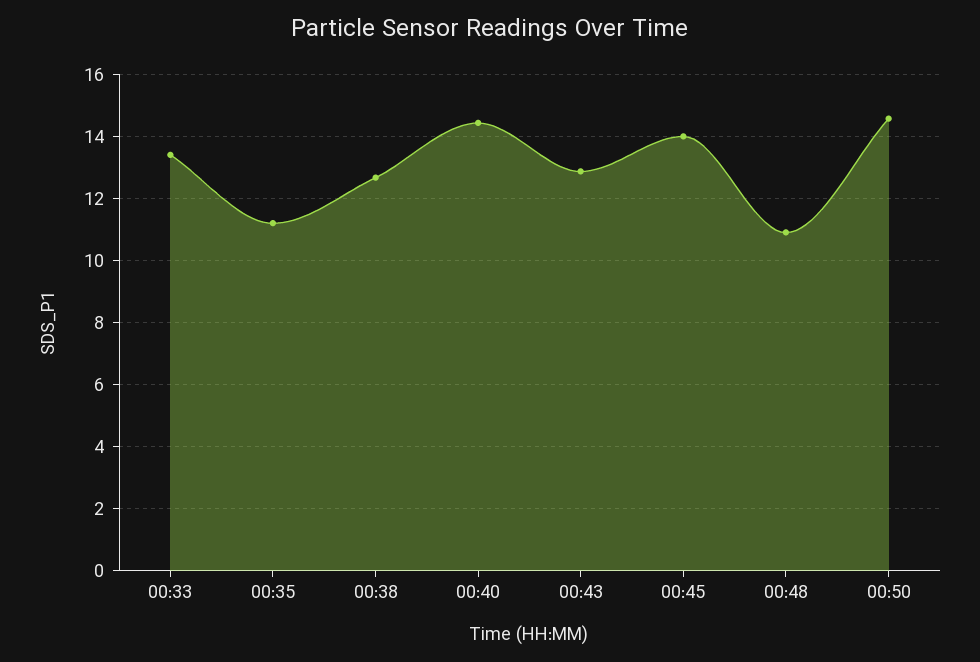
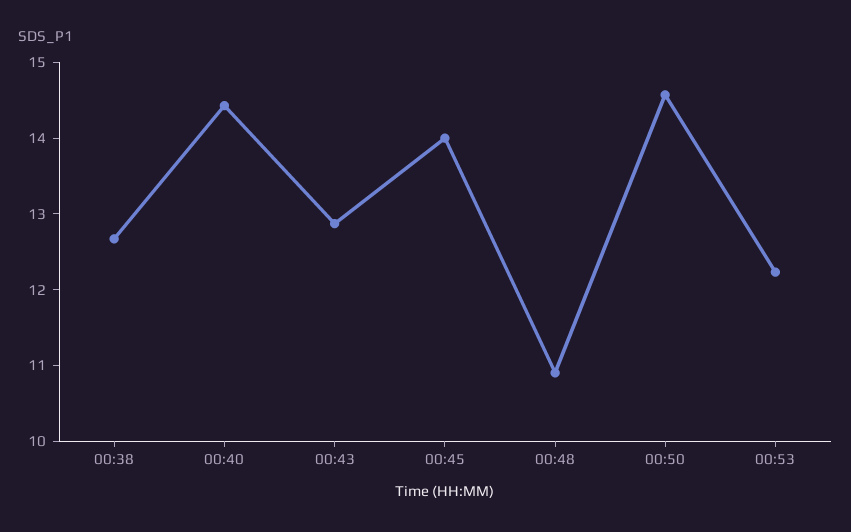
00:33: 13.4 -> none
00:35: 11.2 -> none
00:53: none -> 12.2

